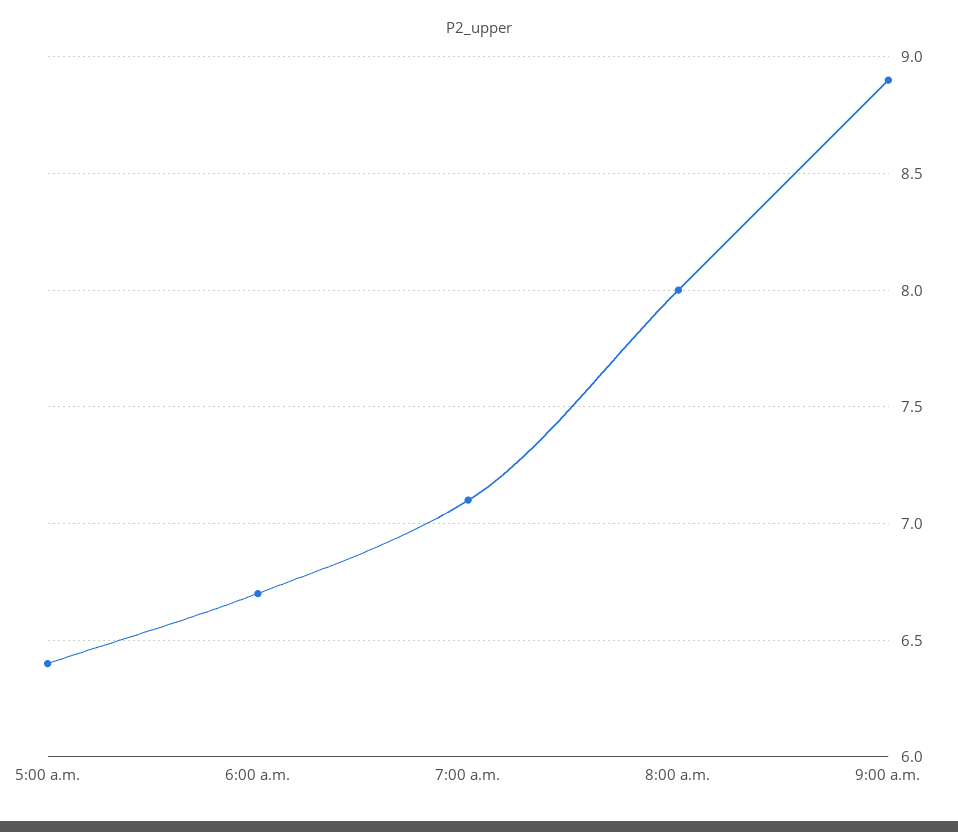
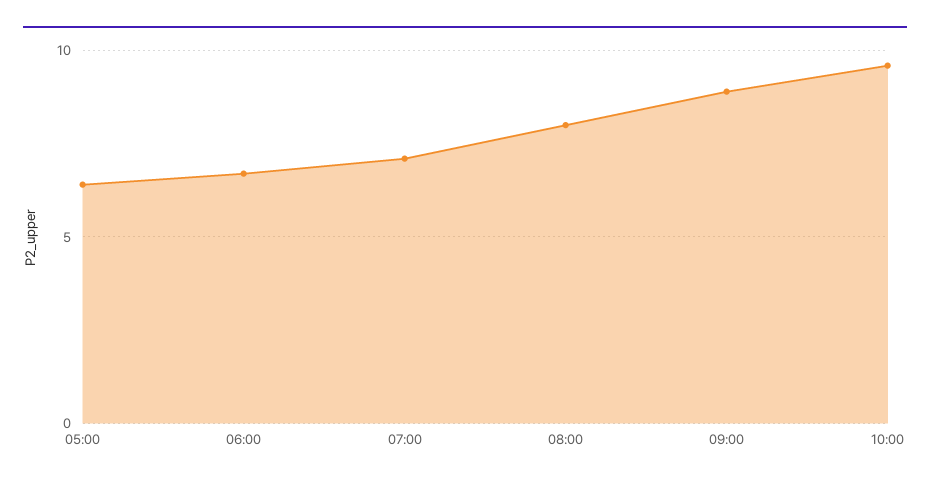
10:00: none -> 9.5

